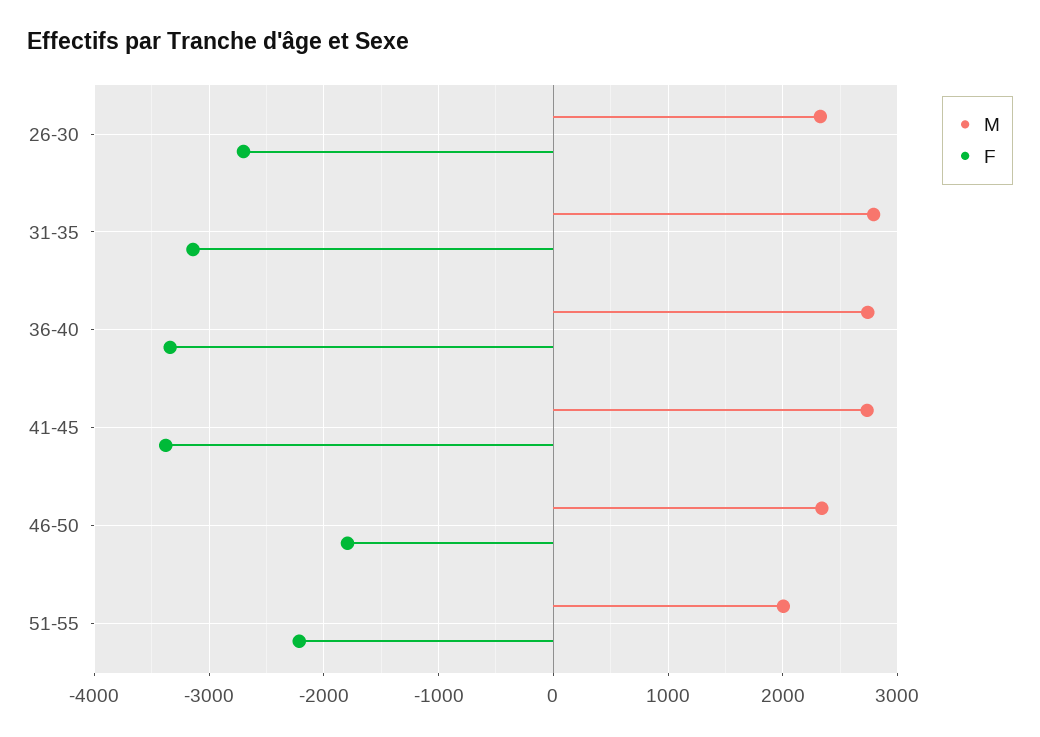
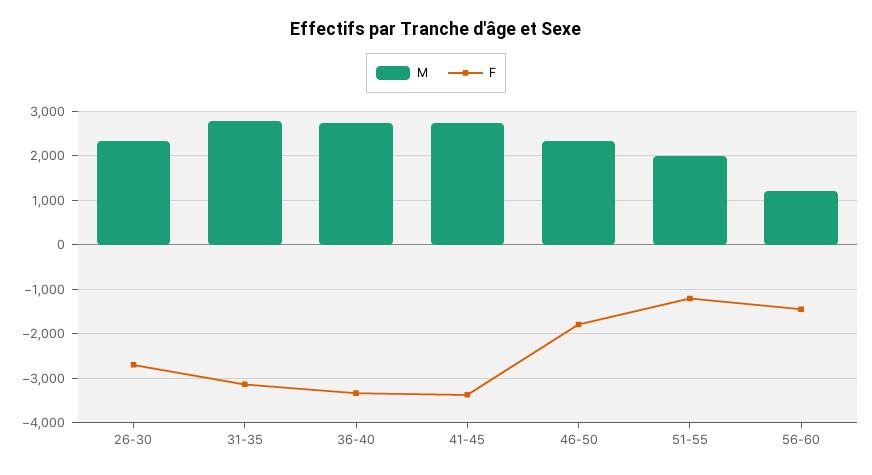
F, 51-55: -2200 -> -1200
M, 56-60: none -> 1200
F, 56-60: none -> -1400

